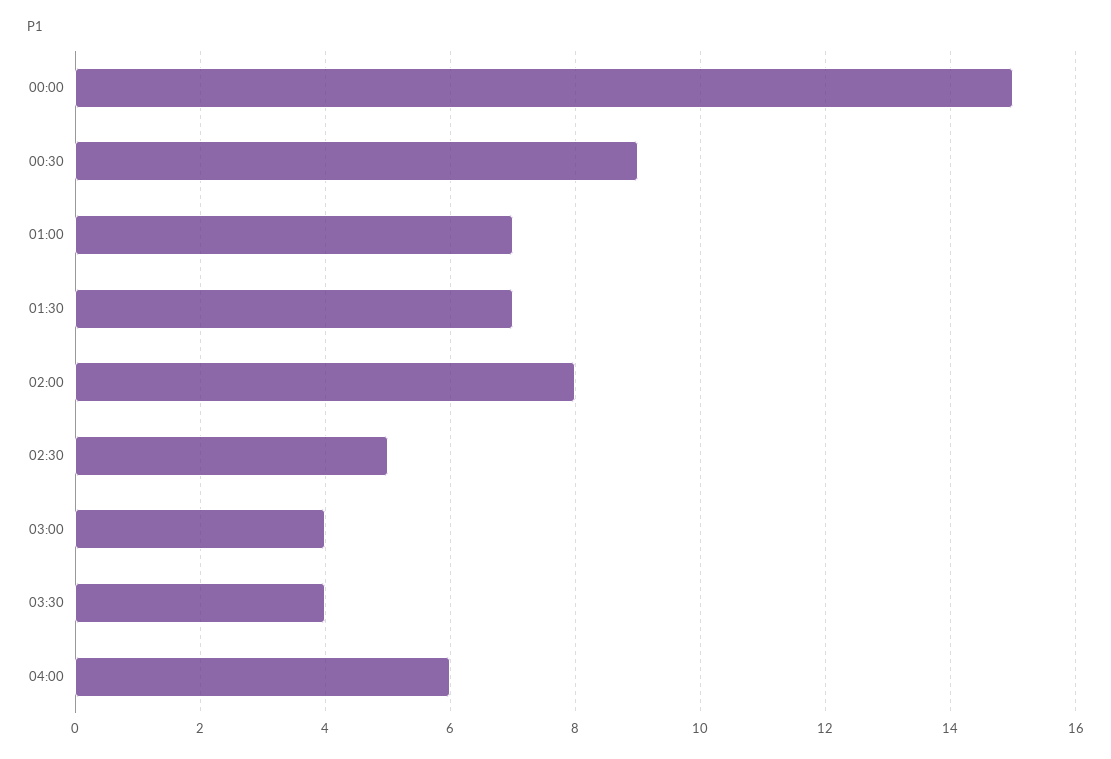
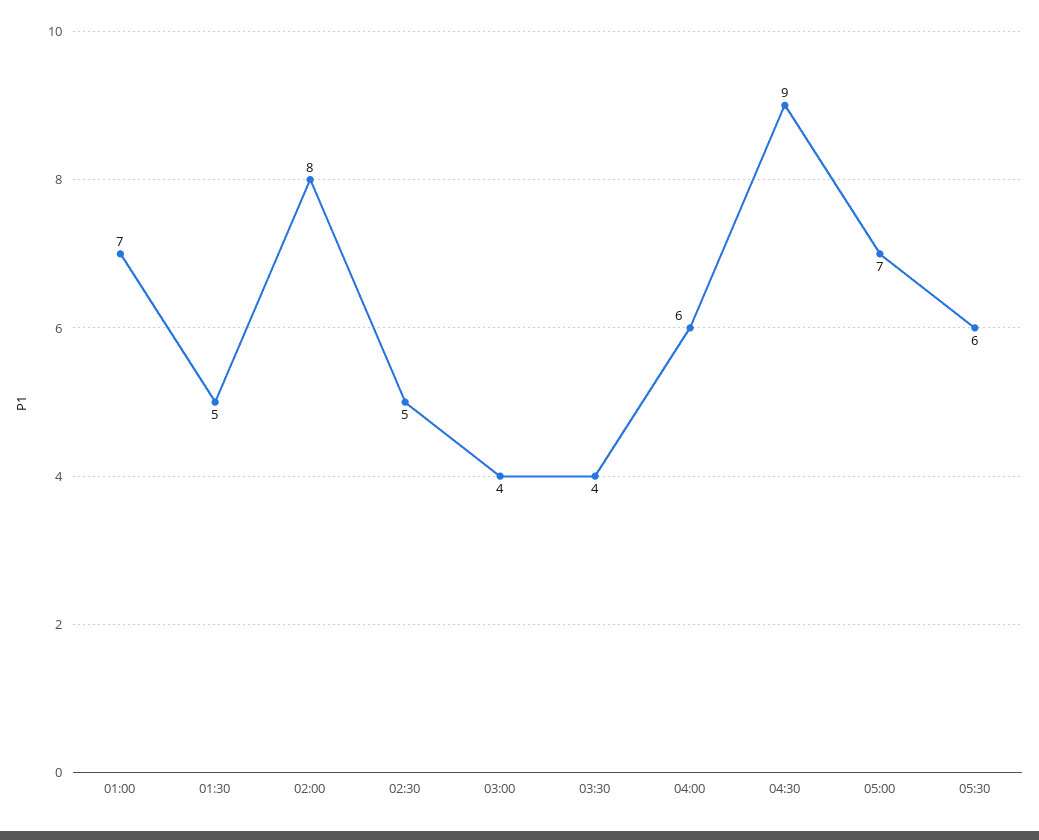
00:00: 15 -> none
00:30: 9 -> none
01:30: 7 -> 5
04:30: none -> 9
05:00: none -> 7
05:30: none -> 6

